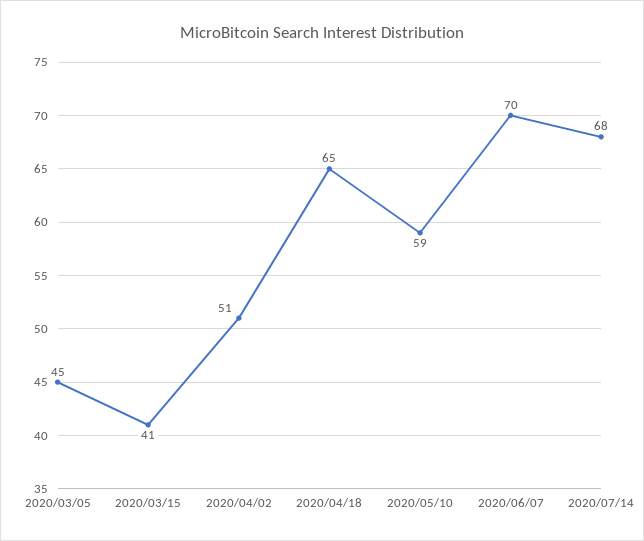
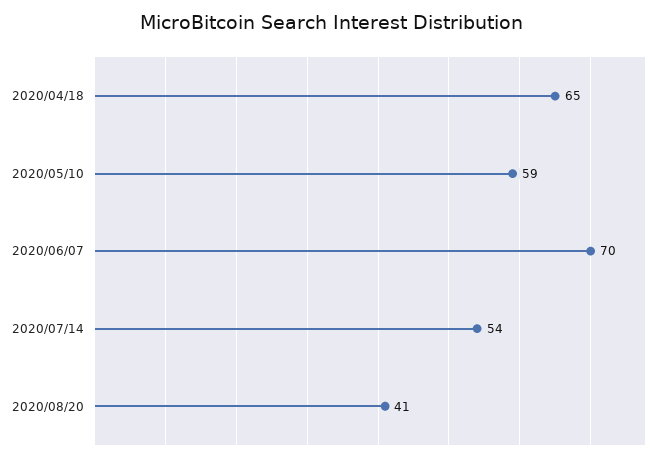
2020/03/05: 45 -> none
2020/03/15: 41 -> none
2020/04/02: 51 -> none
2020/07/14: 68 -> 54
2020/08/20: none -> 41

